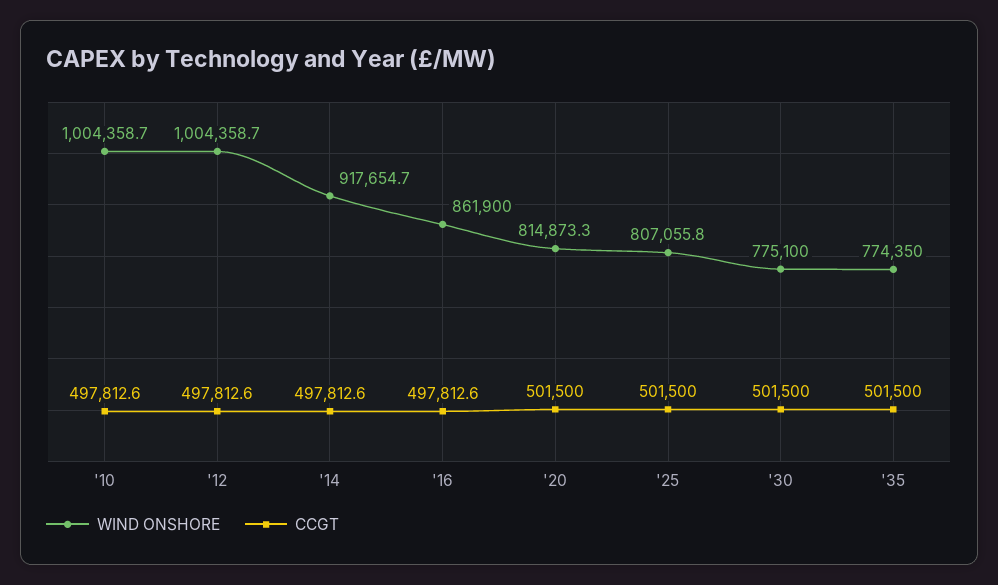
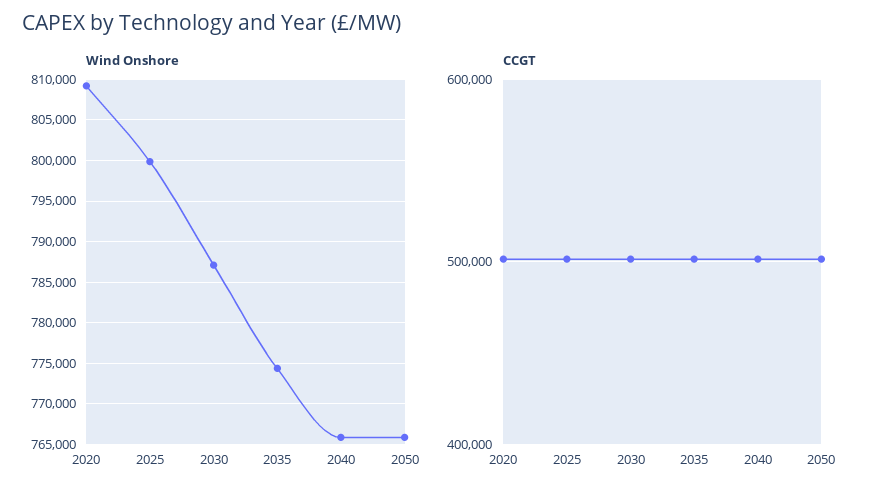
WIND ONSHORE, '10: 1004358.7 -> none
CCGT, '10: 497812.6 -> none
WIND ONSHORE, '12: 1004358.7 -> none
CCGT, '12: 497812.6 -> none
WIND ONSHORE, '14: 917654.7 -> none
CCGT, '14: 497812.6 -> none
WIND ONSHORE, '16: 861900 -> none
CCGT, '16: 497812.6 -> none
WIND ONSHORE, '20: 814873.3 -> 809000
WIND ONSHORE, '25: 807055.8 -> 800000
WIND ONSHORE, '30: 775100 -> 787000
WIND ONSHORE, 2040: none -> 766000
WIND ONSHORE, 2050: none -> 766000
CCGT, 2040: none -> 500000
CCGT, 2050: none -> 500000

